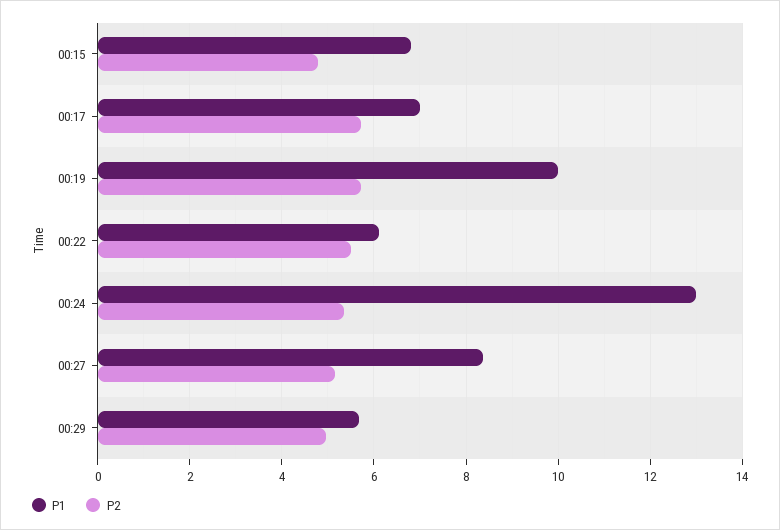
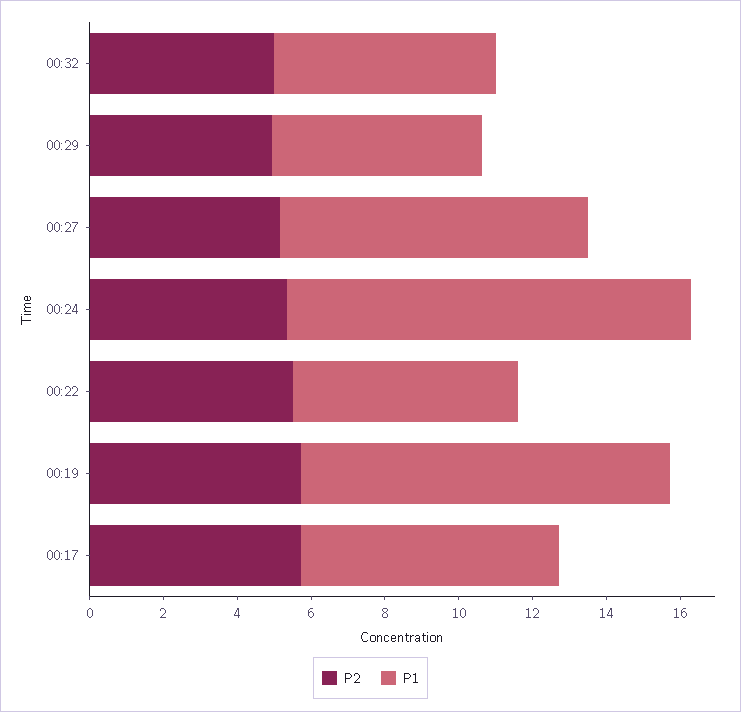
P1, 00:15: 6.8 -> none
P2, 00:15: 4.8 -> none
P1, 00:24: 13 -> 11
P2, 00:32: none -> 5
P1, 00:32: none -> 6

